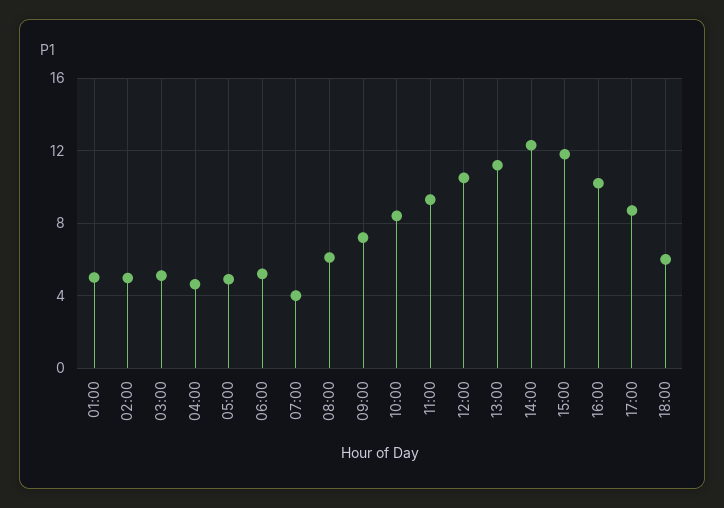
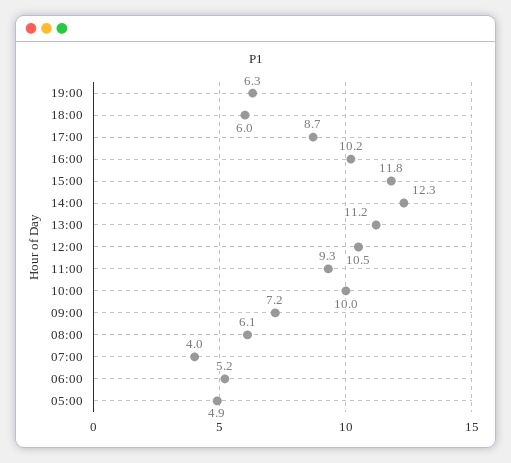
01:00: 5 -> none
02:00: 5 -> none
03:00: 5 -> none
04:00: 4.5 -> none
10:00: 8.5 -> 10
19:00: none -> 6.3

